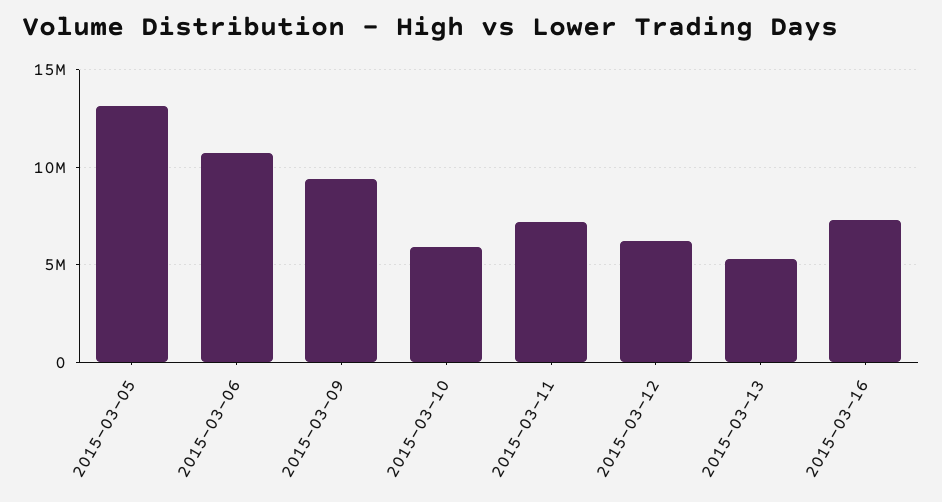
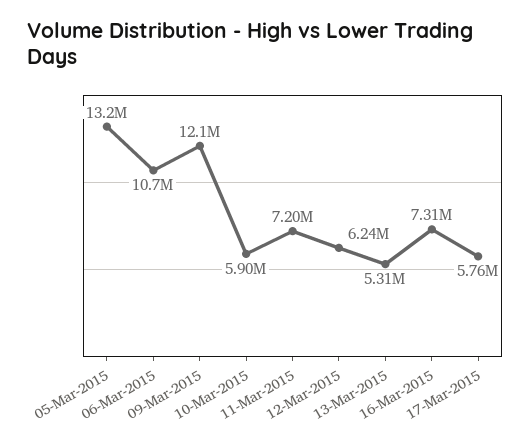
2015-03-09: 9500000 -> 12100000
17-Mar-2015: none -> 5760000

